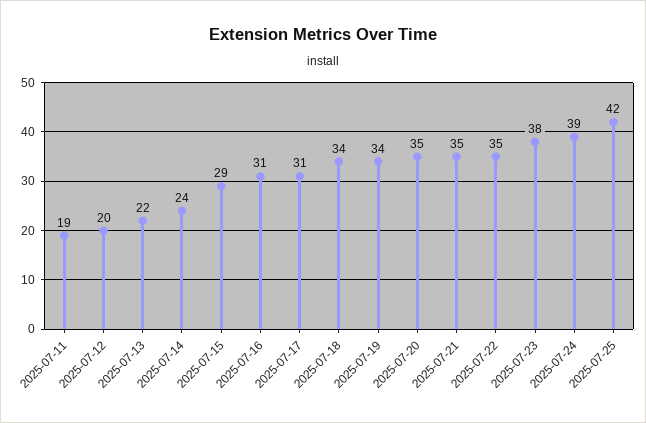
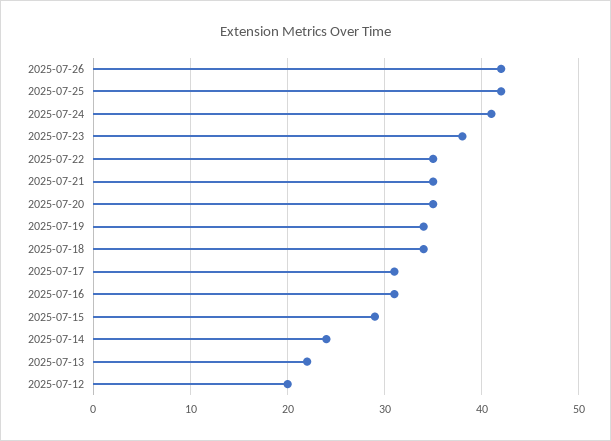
2025-07-11: 19 -> none
2025-07-24: 39 -> 41
2025-07-26: none -> 42

